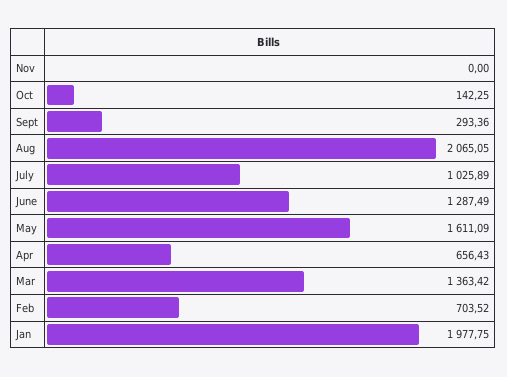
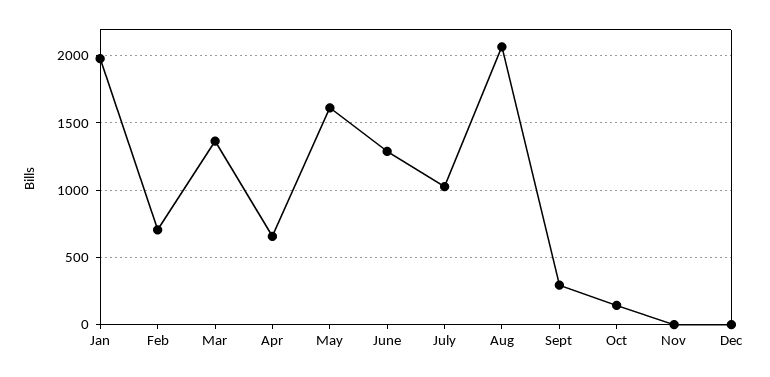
Dec: none -> 0

